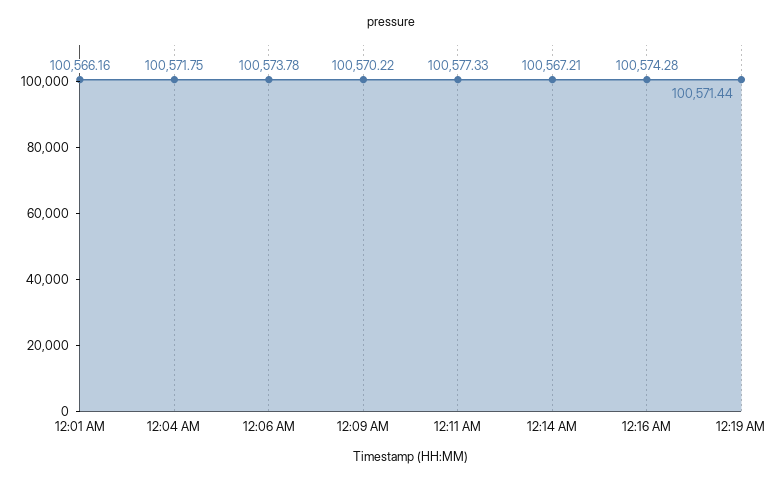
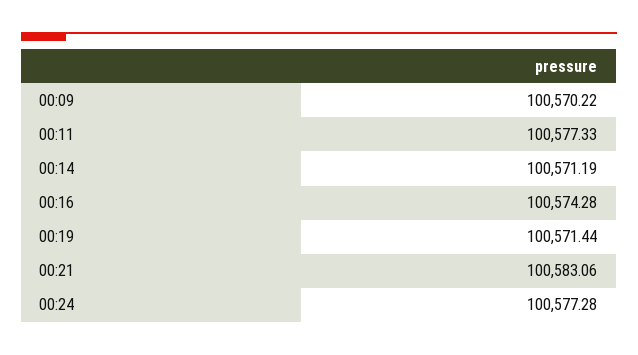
12:01 AM: 100566.16 -> none
12:04 AM: 100571.75 -> none
12:06 AM: 100573.78 -> none
12:14 AM: 100567.21 -> 100571.19
00:21: none -> 100583.06
00:24: none -> 100577.28

